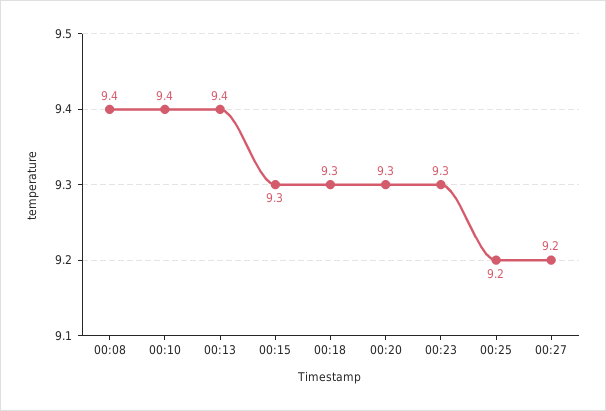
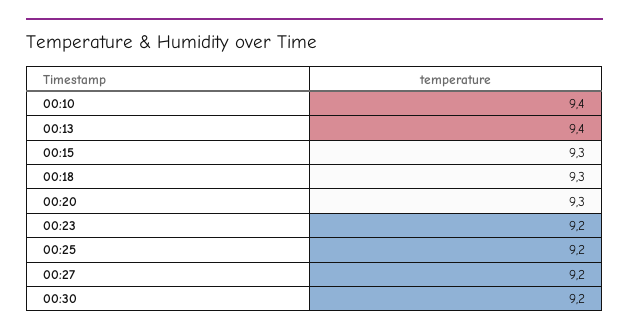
00:08: 9.4 -> none
00:23: 9.3 -> 9.2
00:30: none -> 9.2

